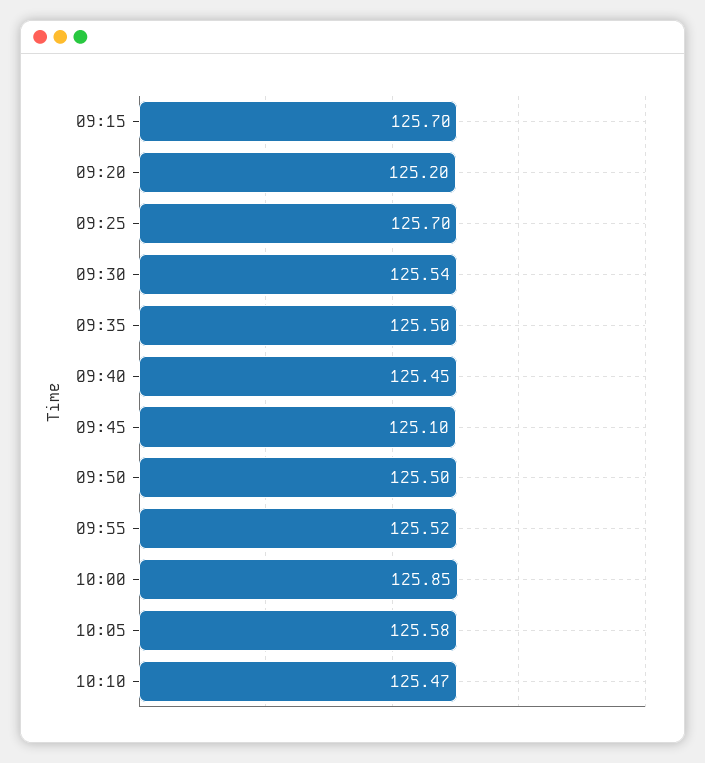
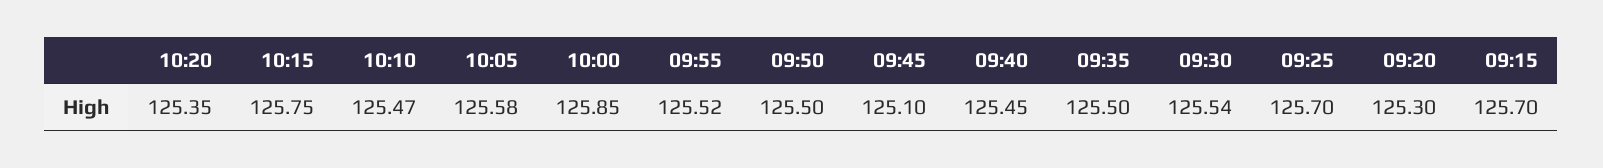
09:20: 125.2 -> 125.3
10:20: none -> 125.35
10:15: none -> 125.75

